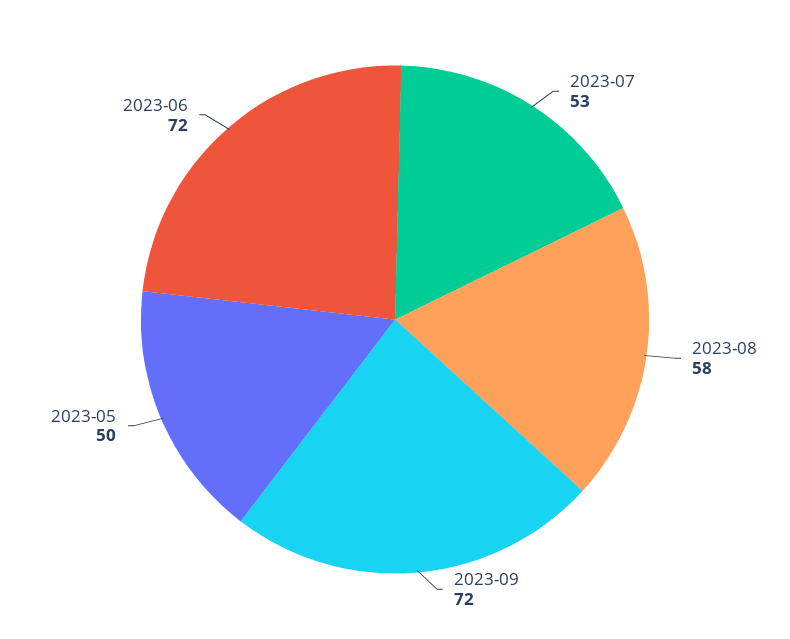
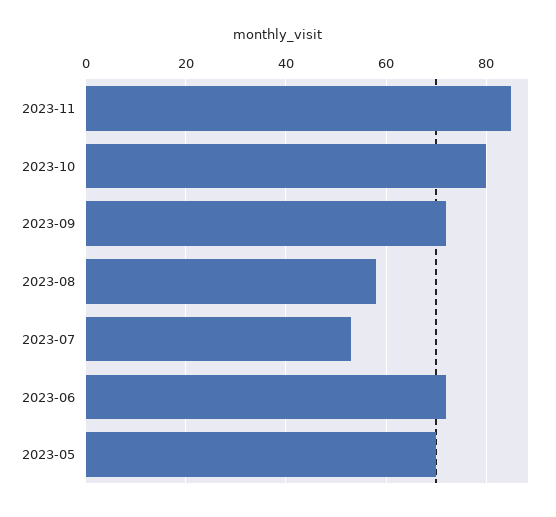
2023-05: 50 -> 70
2023-11: none -> 85
2023-10: none -> 80

